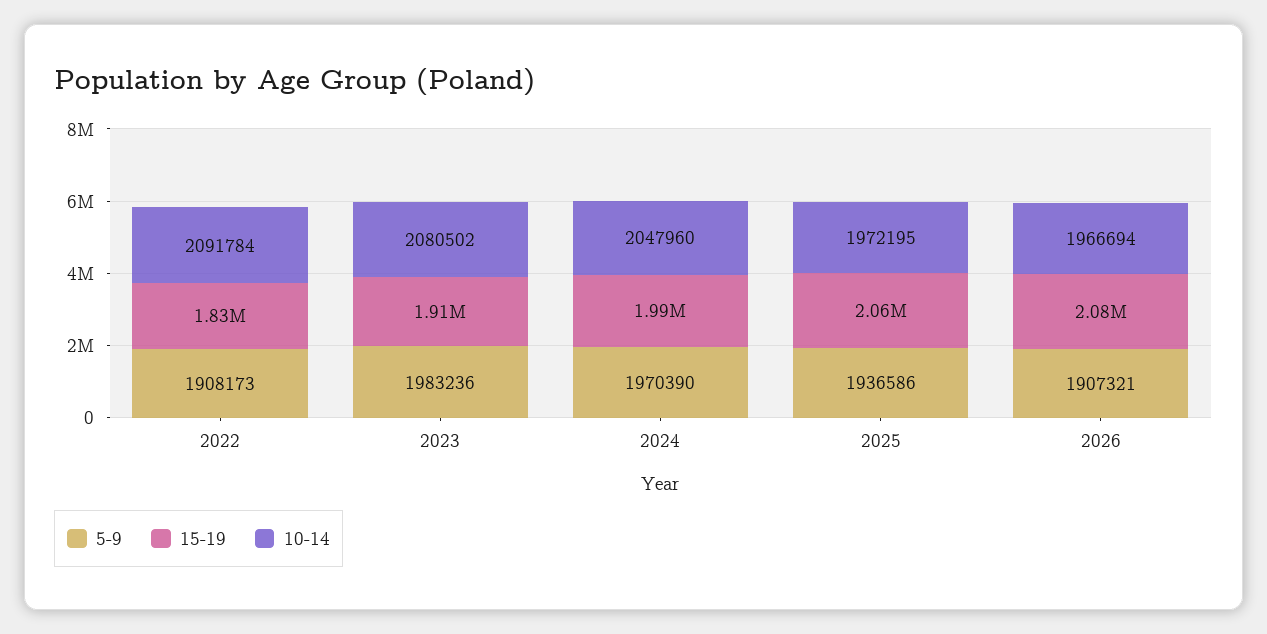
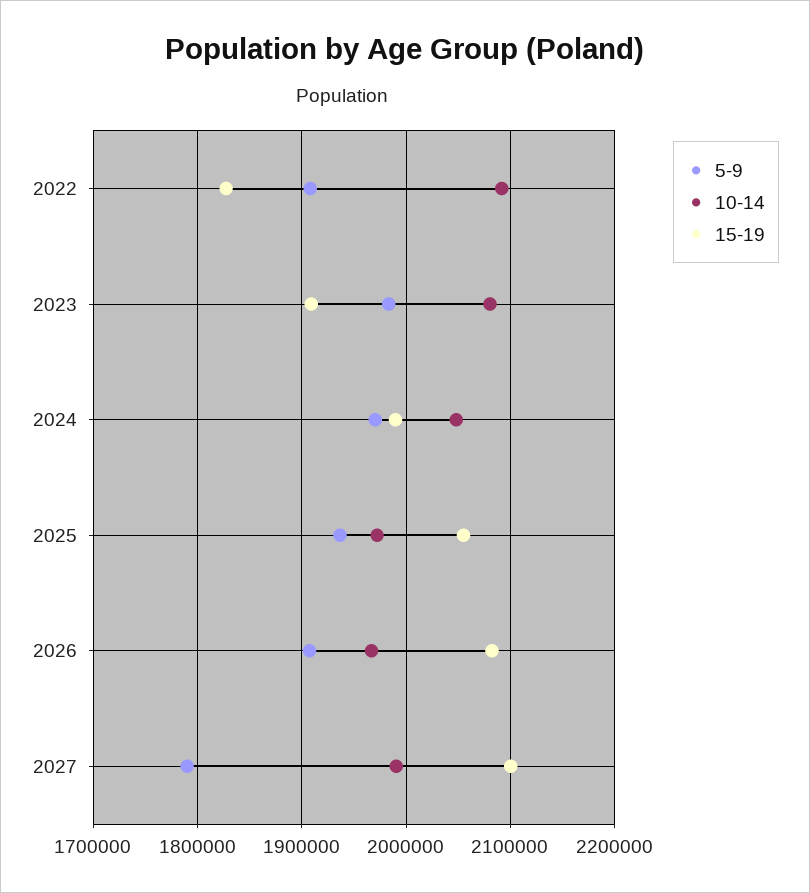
5-9, 2027: none -> 1790000
10-14, 2027: none -> 1990000
15-19, 2027: none -> 2100000

